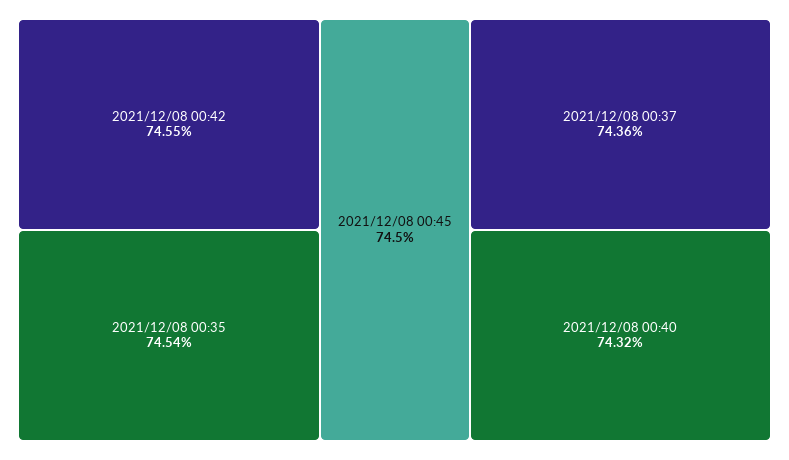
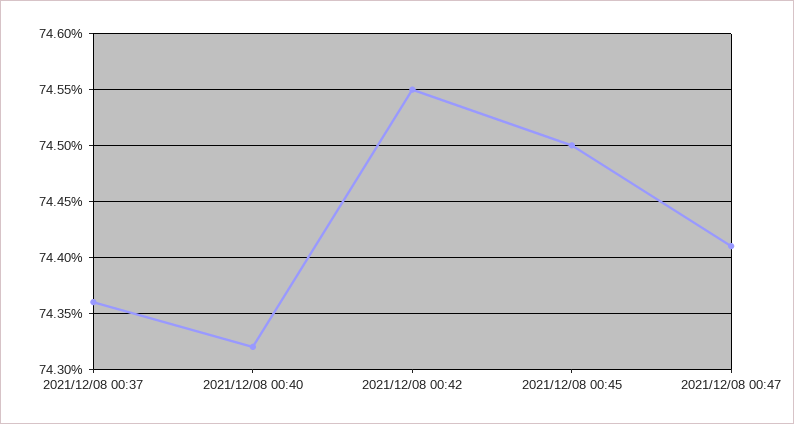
2021/12/08 00:35: 74.54 -> none
2021/12/08 00:47: none -> 74.41

